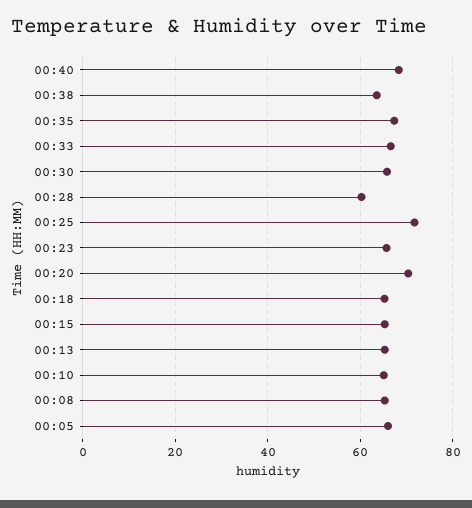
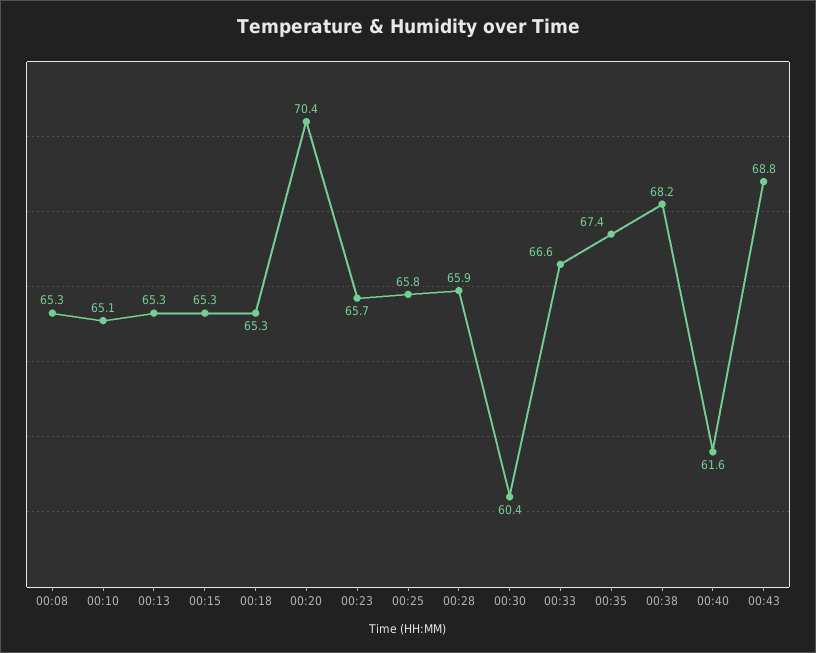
00:40: 68 -> 61.6
00:38: 64 -> 68.2
00:30: 66 -> 60.4
00:28: 60 -> 65.9
00:25: 72 -> 65.8
00:05: 66 -> none
00:43: none -> 68.8

